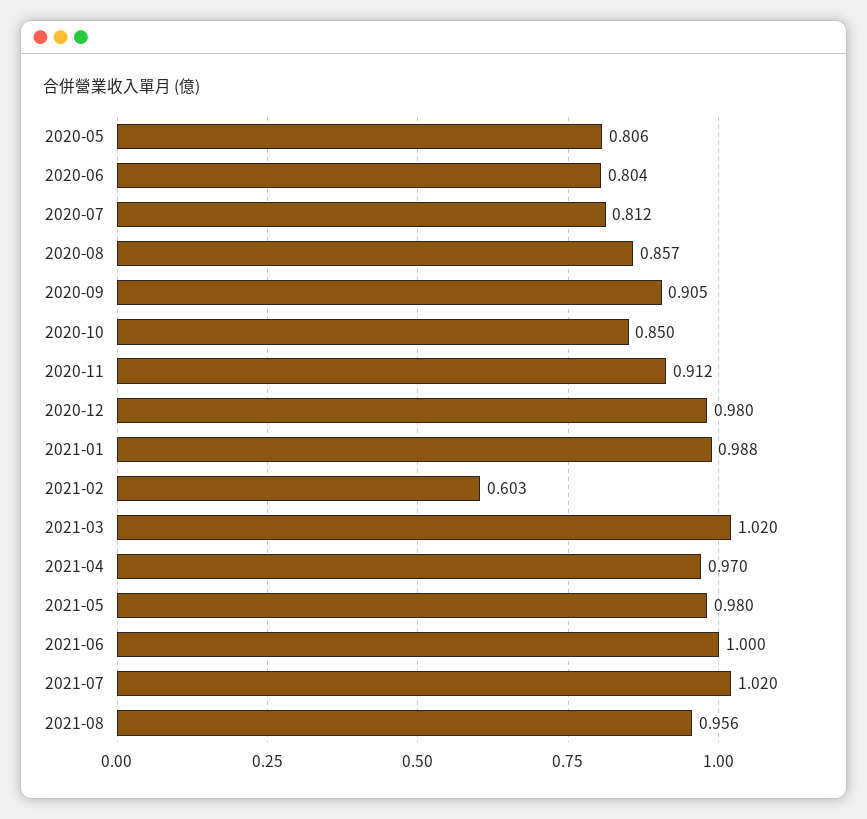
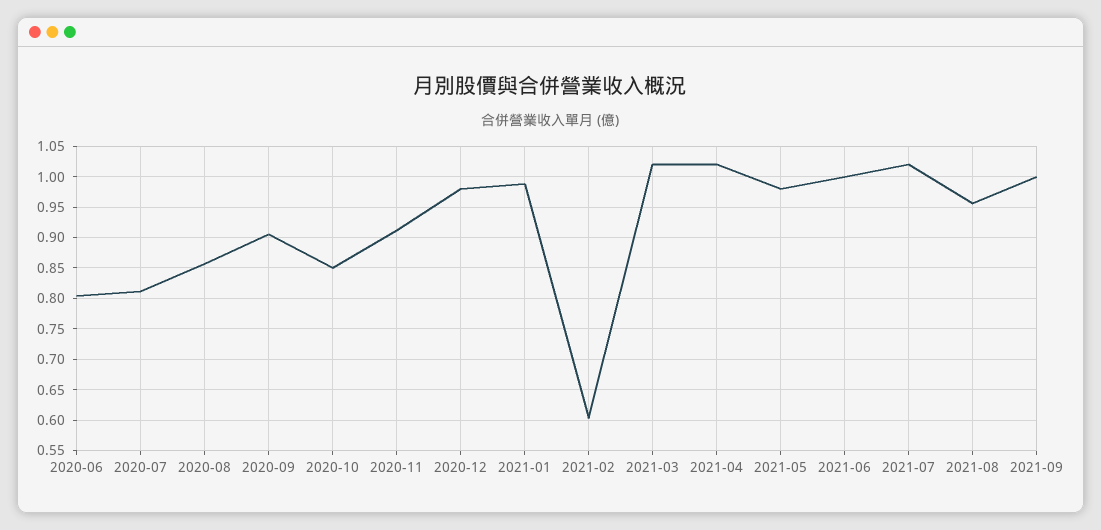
2020-05: 0.806 -> none
2021-04: 0.97 -> 1.02
2021-09: none -> 1

